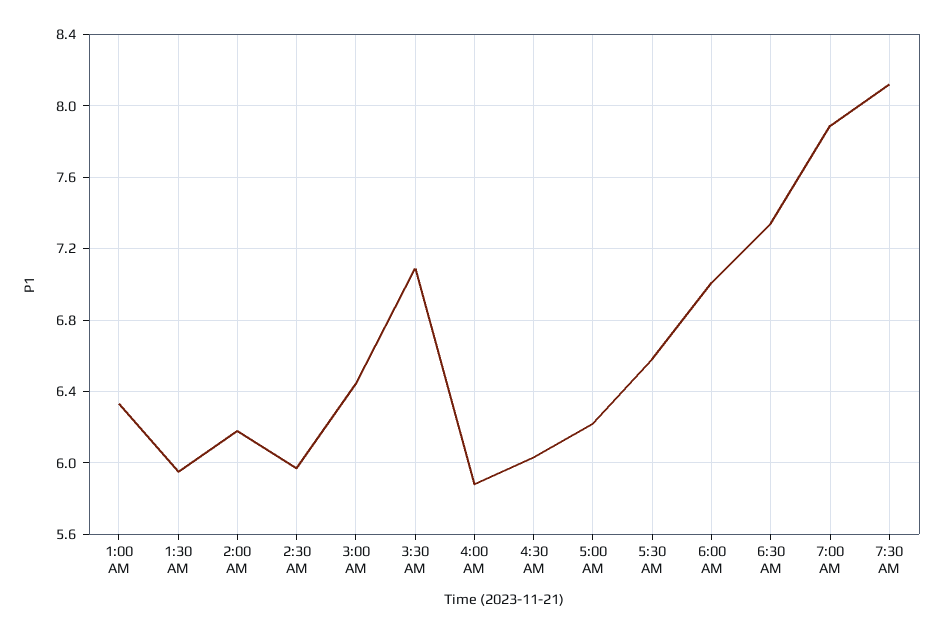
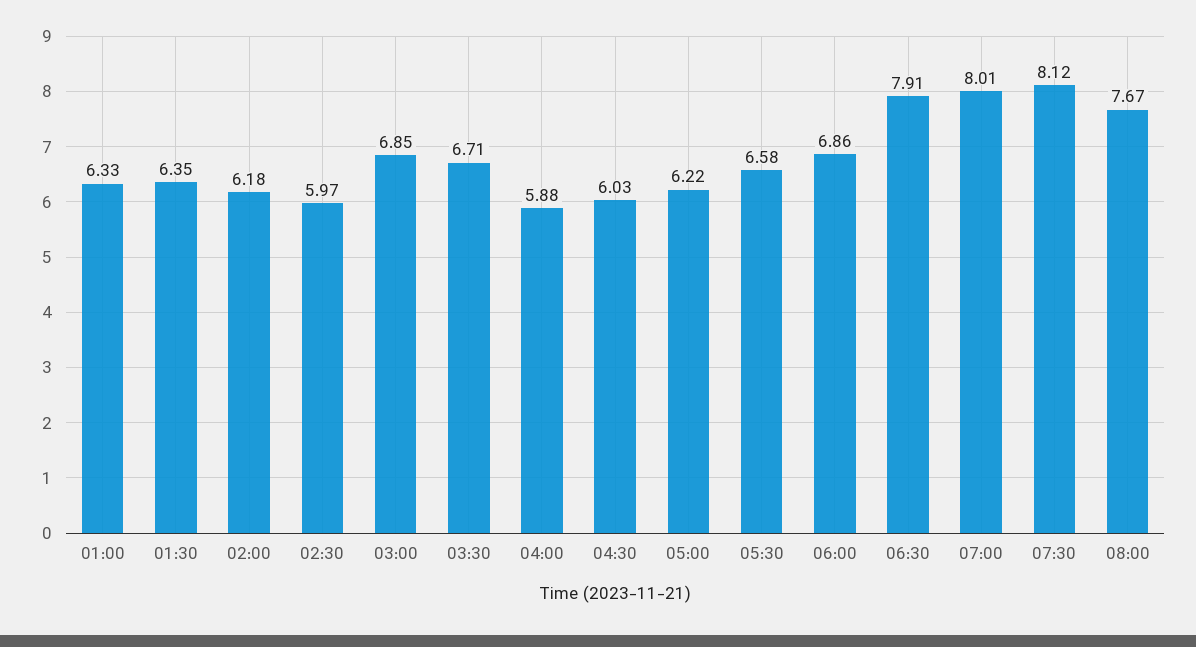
1:30 AM: 5.95 -> 6.35
3:00 AM: 6.45 -> 6.85
3:30 AM: 7.1 -> 6.71
6:00 AM: 7 -> 6.86
6:30 AM: 7.35 -> 7.91
7:00 AM: 7.9 -> 8.01
08:00: none -> 7.67

